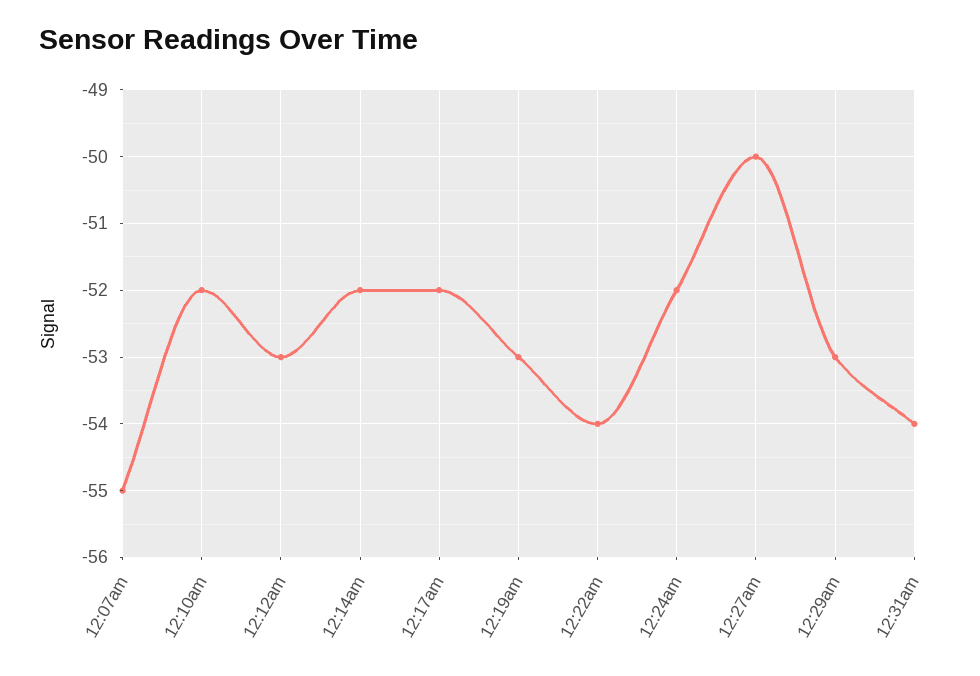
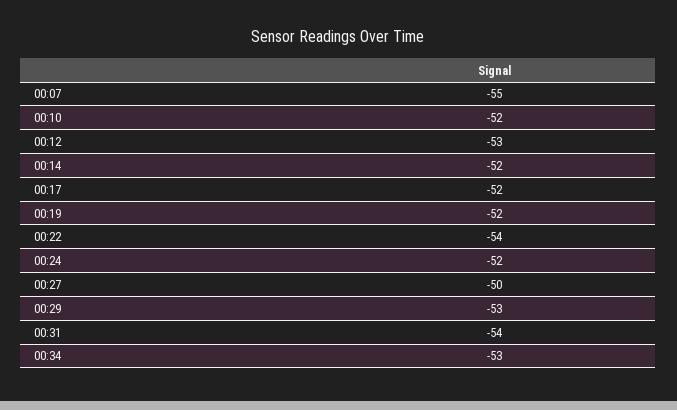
12:19am: -53 -> -52
00:34: none -> -53

